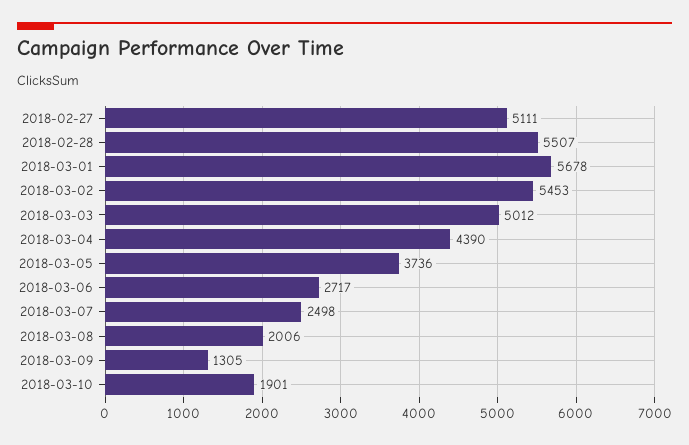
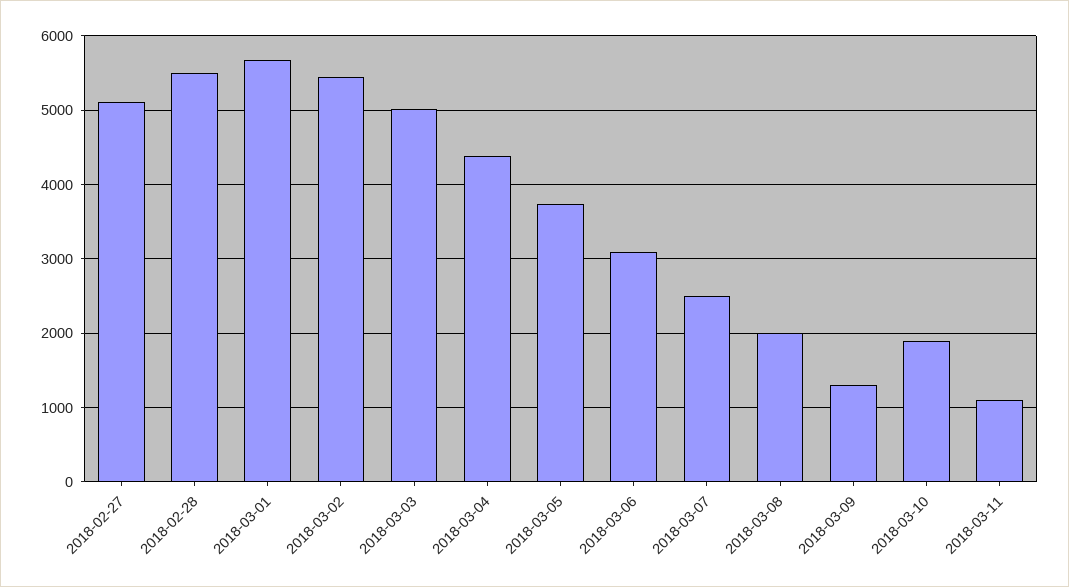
2018-03-06: 2717 -> 3100
2018-03-11: none -> 1100

